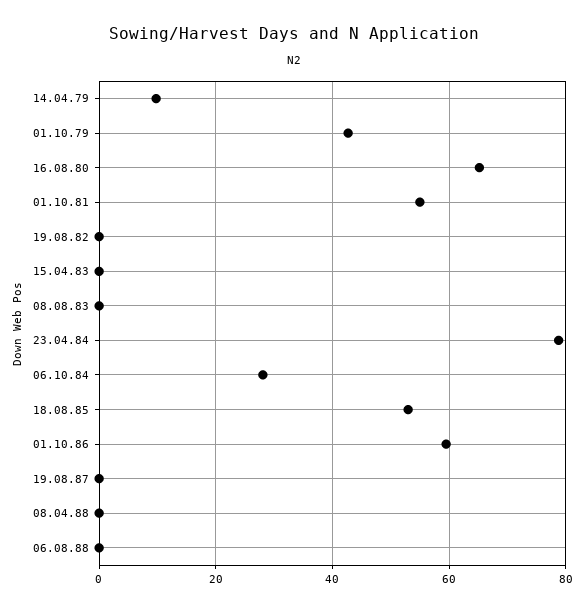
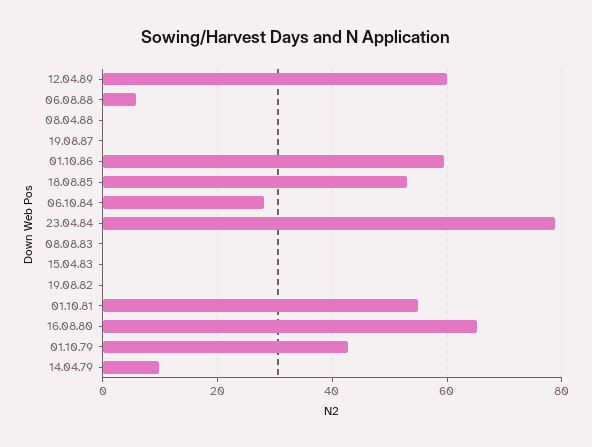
06.08.88: 0 -> 6
12.04.89: none -> 60

